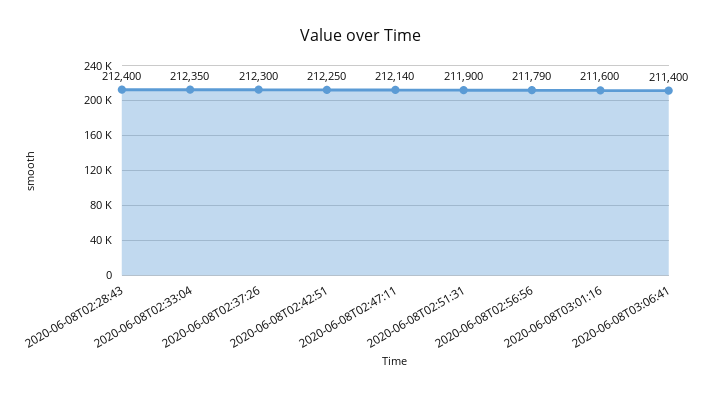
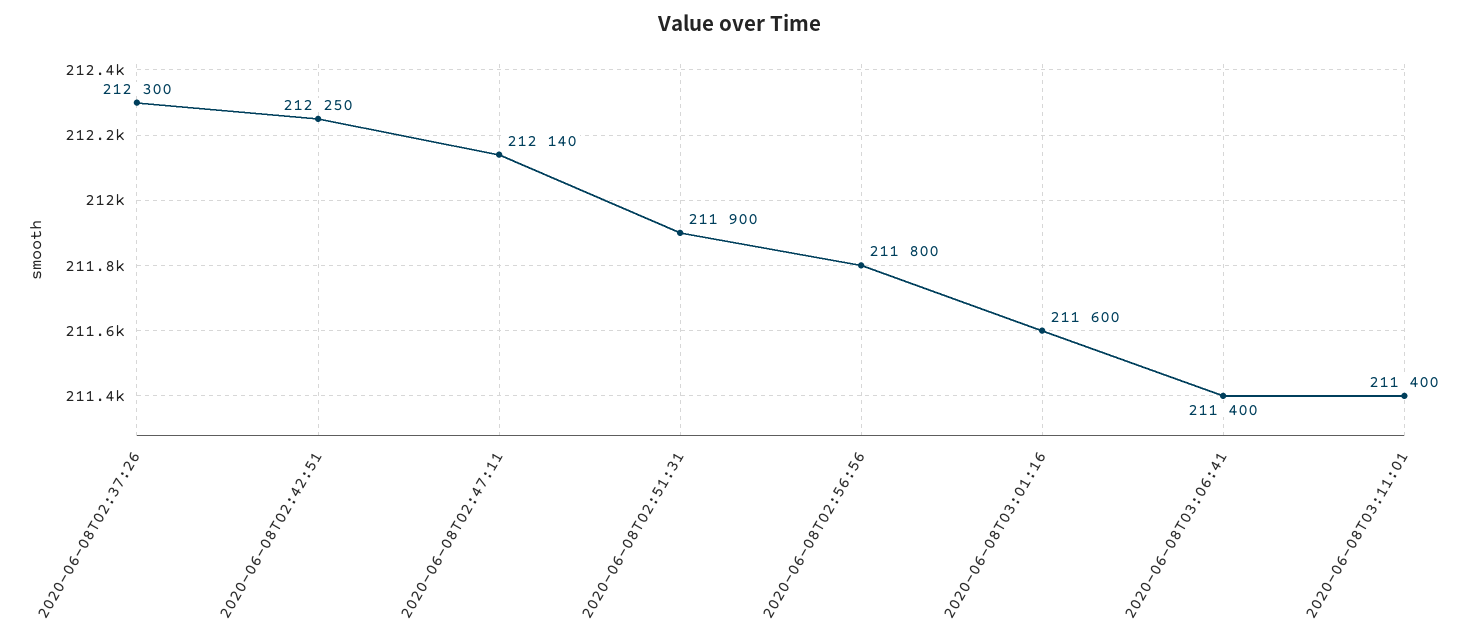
2020-06-08T02:28:43: 212400 -> none
2020-06-08T02:33:04: 212350 -> none
2020-06-08T02:56:56: 211790 -> 211800
2020-06-08T03:11:01: none -> 211400

